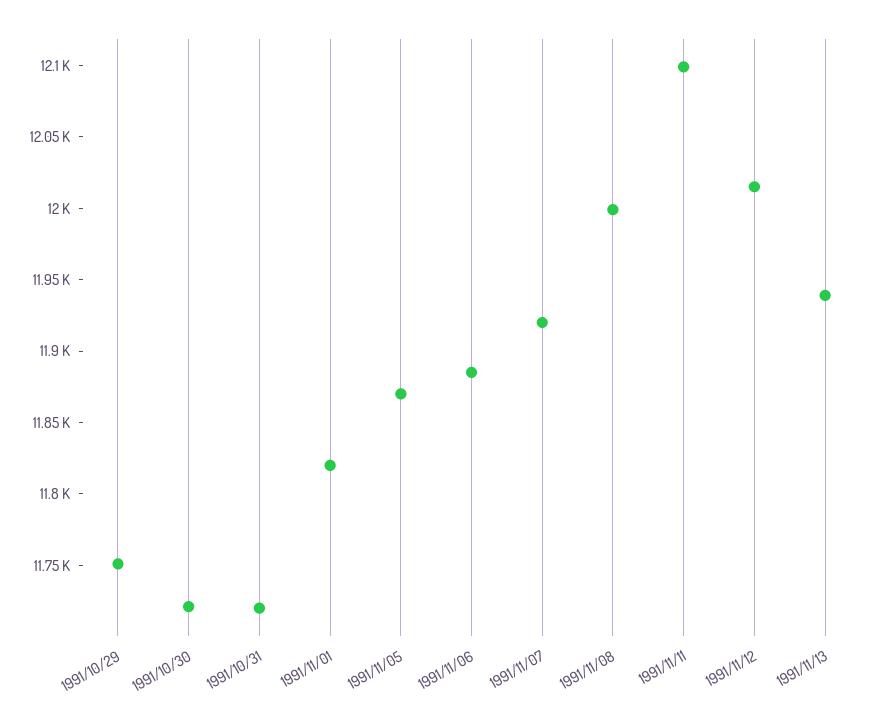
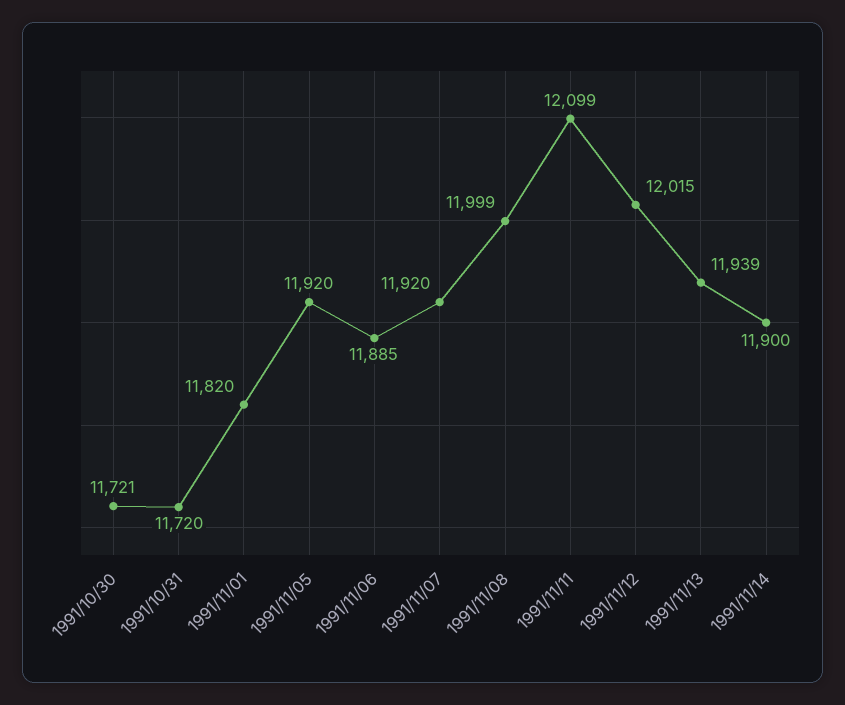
1991/10/29: 11750 -> none
1991/11/05: 11870 -> 11920
1991/11/14: none -> 11900

